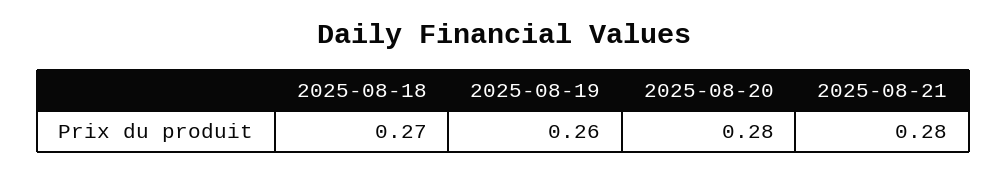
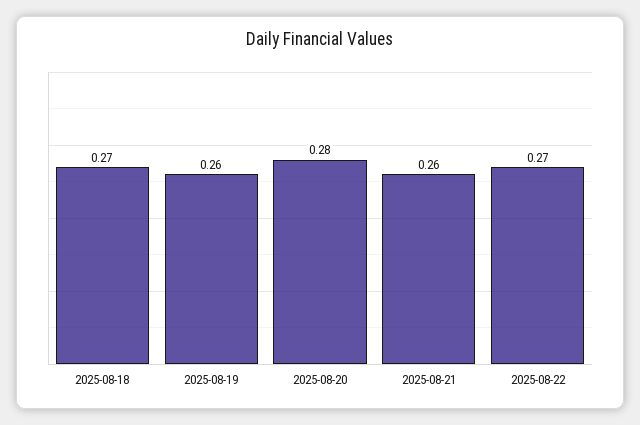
2025-08-21: 0.28 -> 0.26
2025-08-22: none -> 0.27

